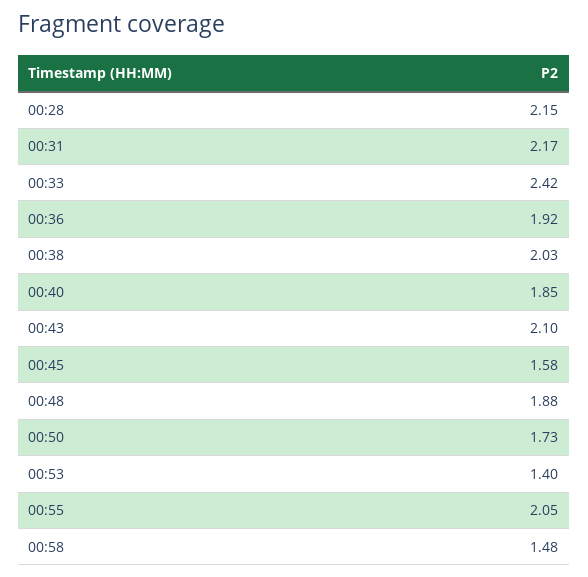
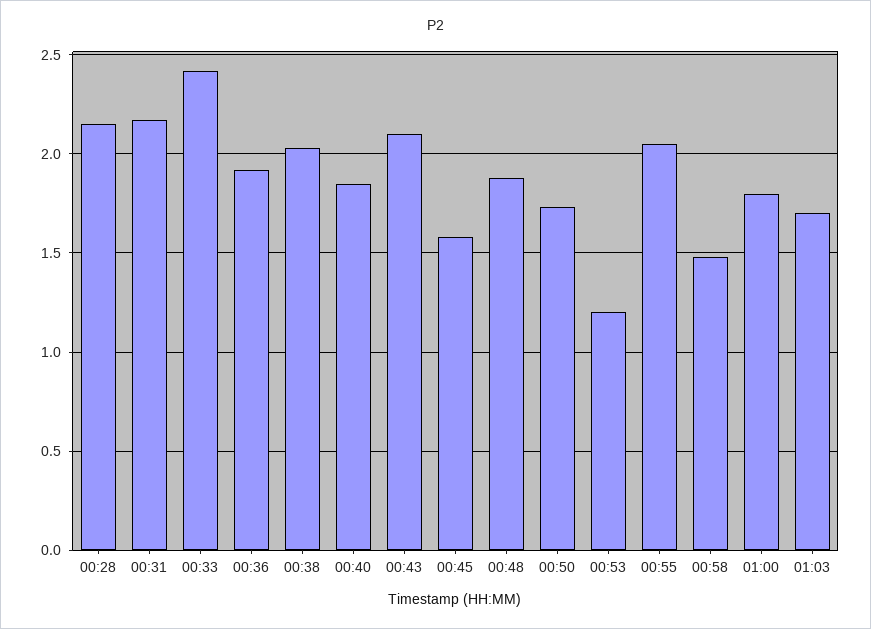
00:53: 1.4 -> 1.2
01:00: none -> 1.8
01:03: none -> 1.7

